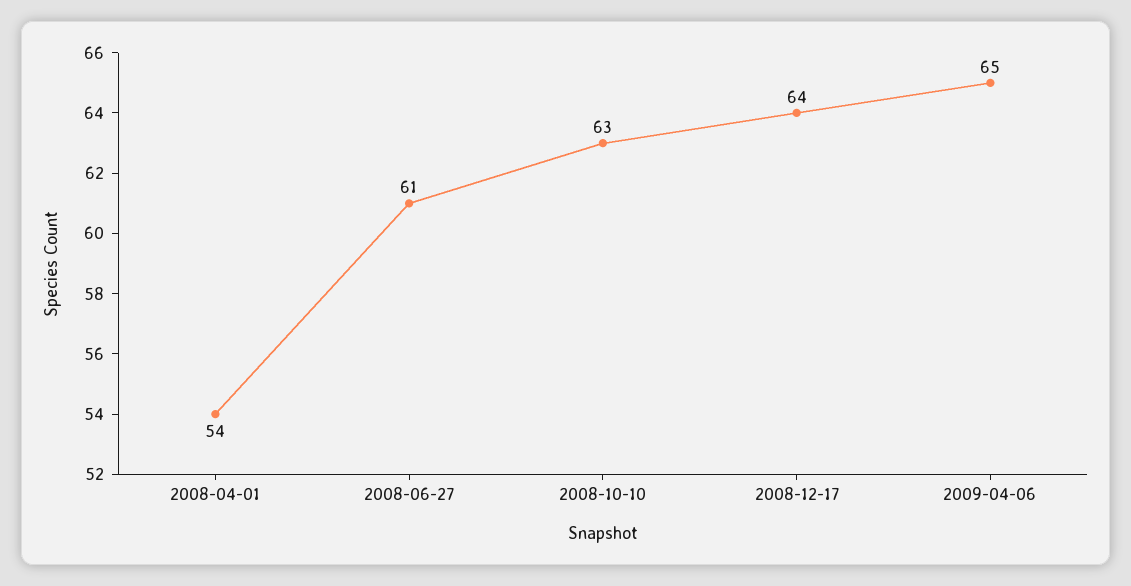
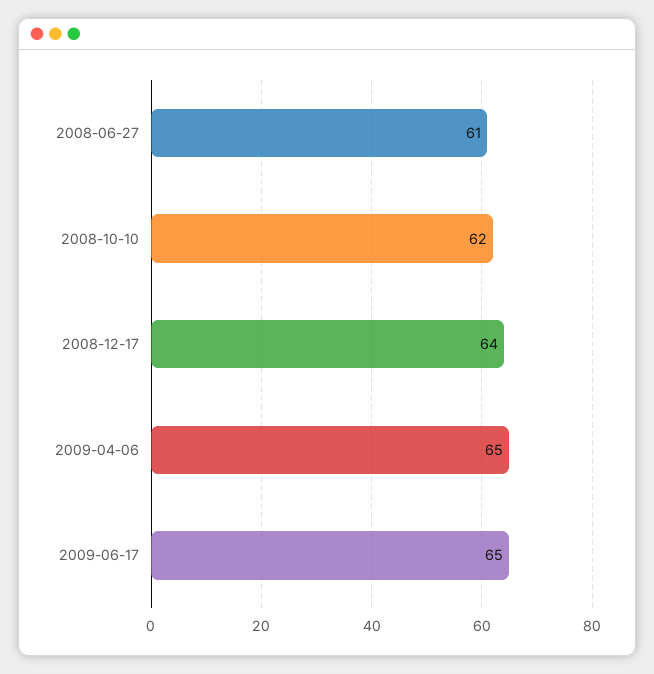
2008-04-01: 54 -> none
2008-10-10: 63 -> 62
2009-06-17: none -> 65

